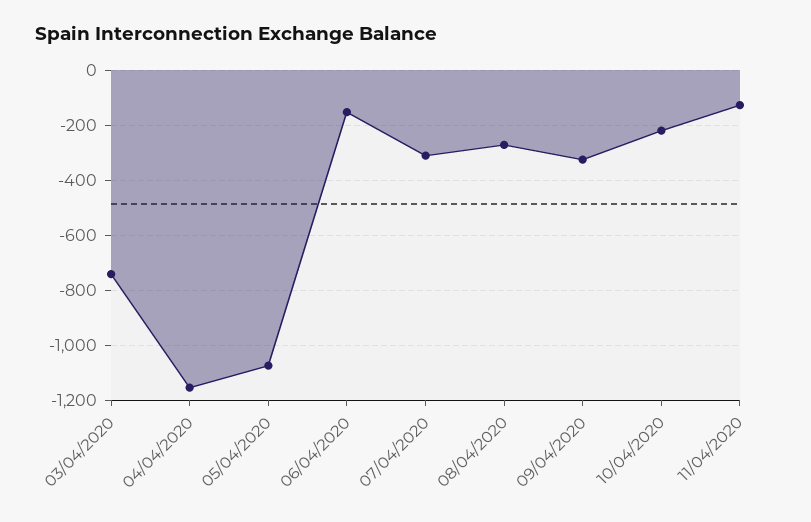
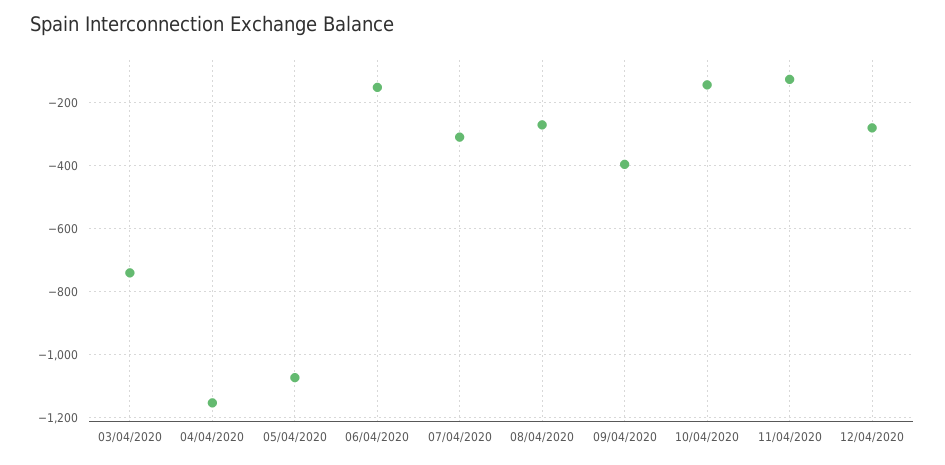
09/04/2020: -325 -> -400
10/04/2020: -225 -> -140
12/04/2020: none -> -280

